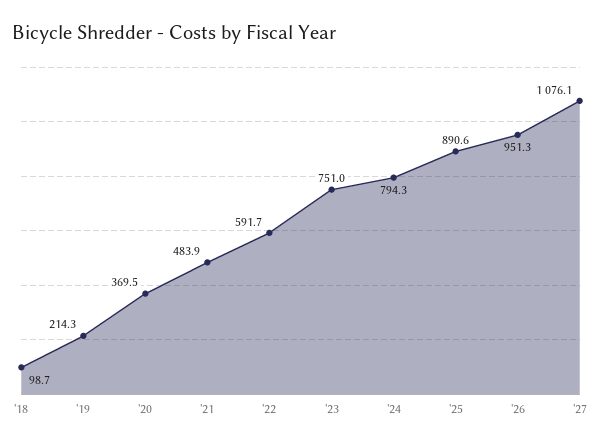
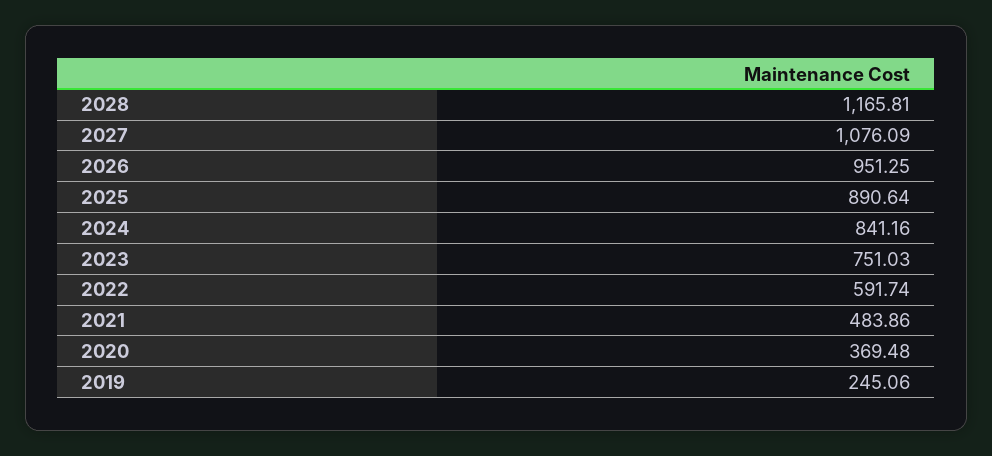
'18: 98.7 -> none
'19: 214.3 -> 245.06
'24: 794.3 -> 841.16
2028: none -> 1165.81

